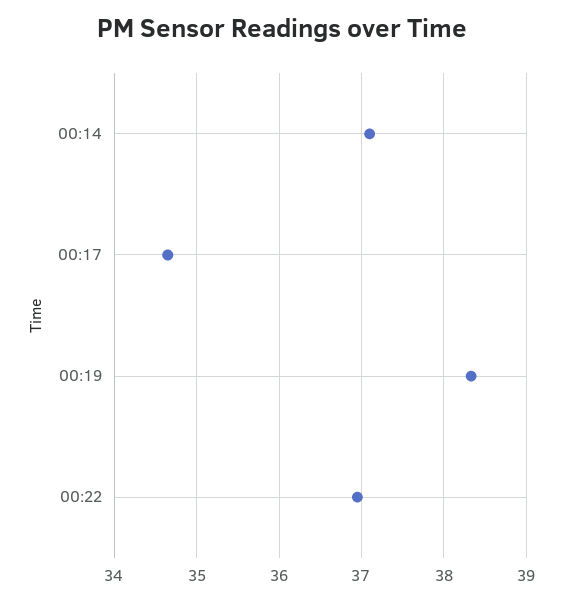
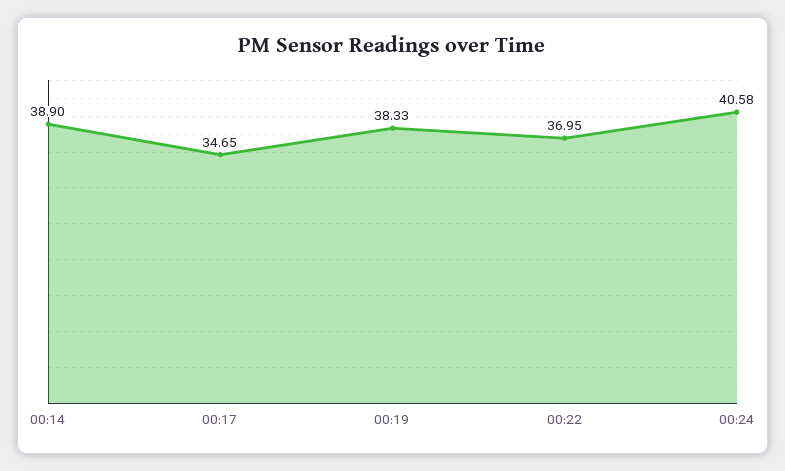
00:14: 37.1 -> 38.9
00:24: none -> 40.58

